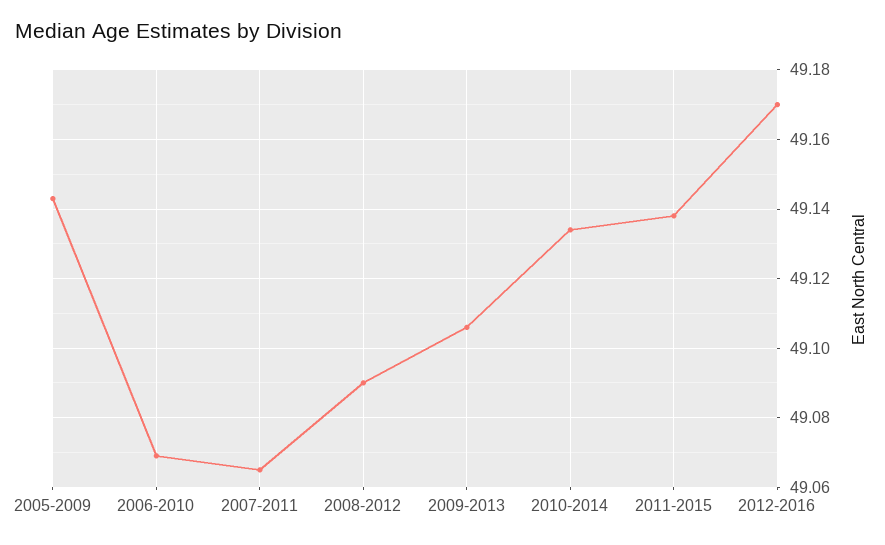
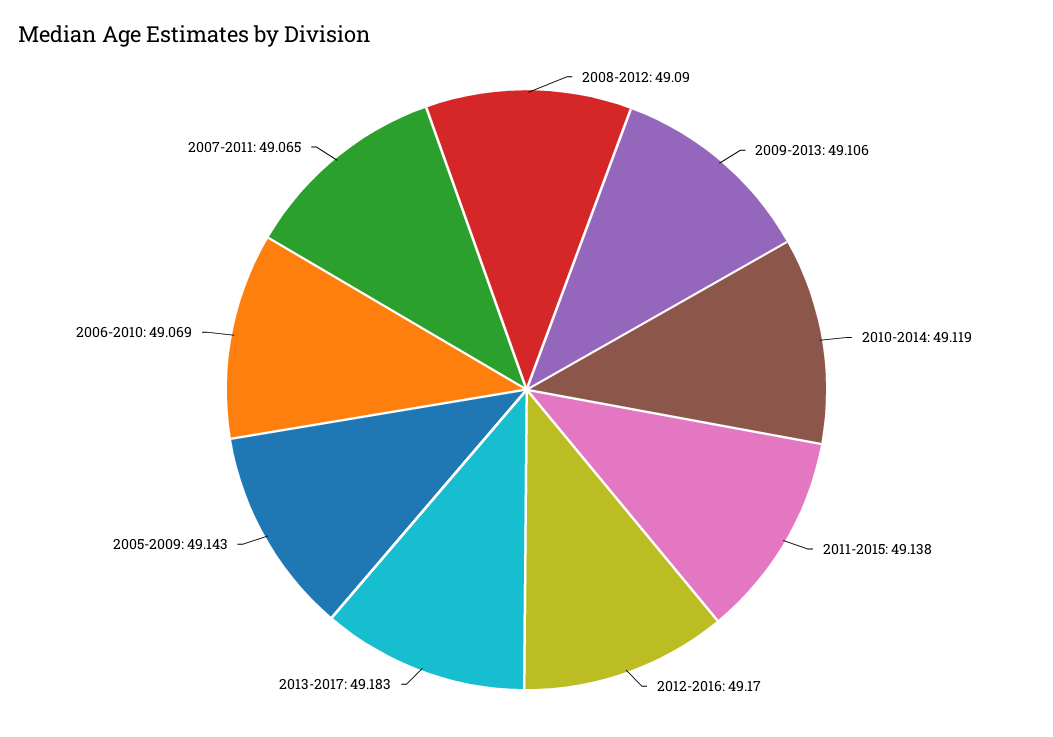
2010-2014: 49.135 -> 49.119
2013-2017: none -> 49.183

